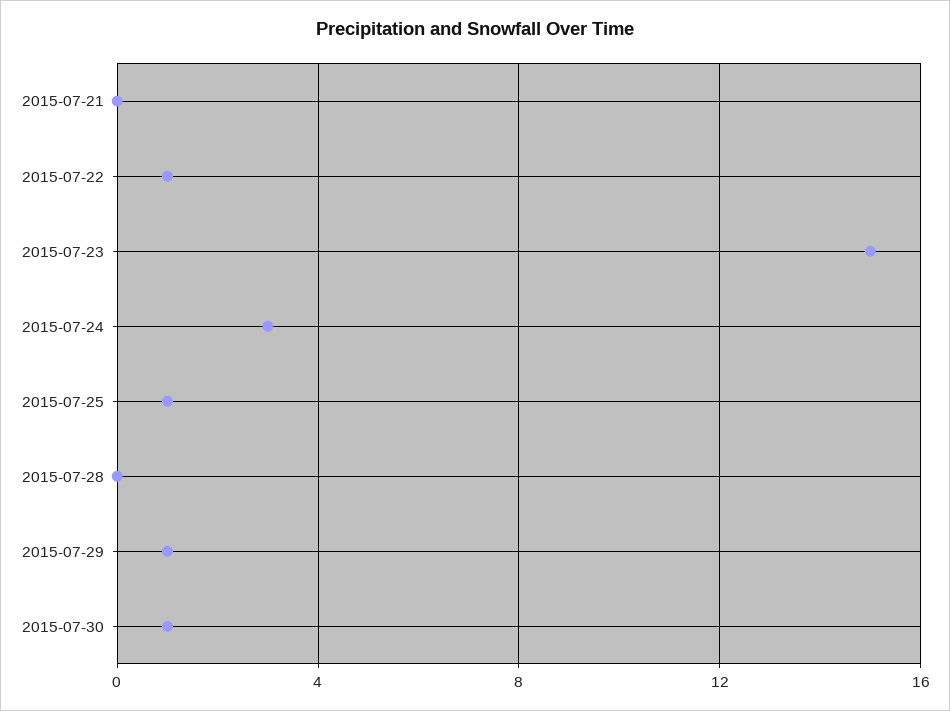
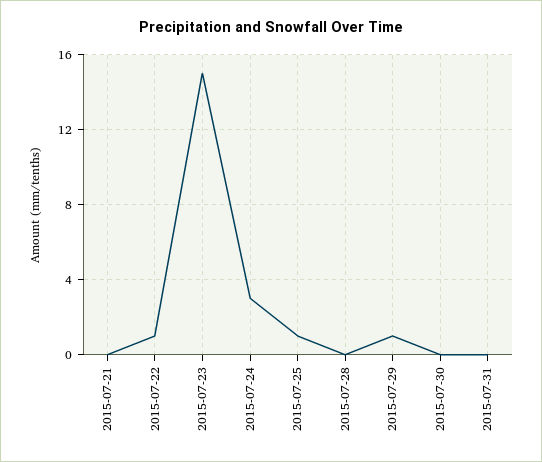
2015-07-30: 1 -> 0
2015-07-31: none -> 0

